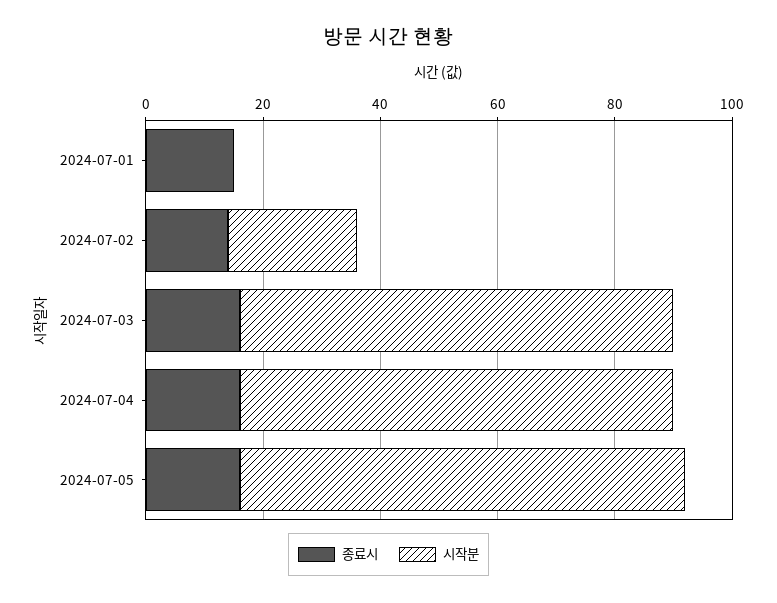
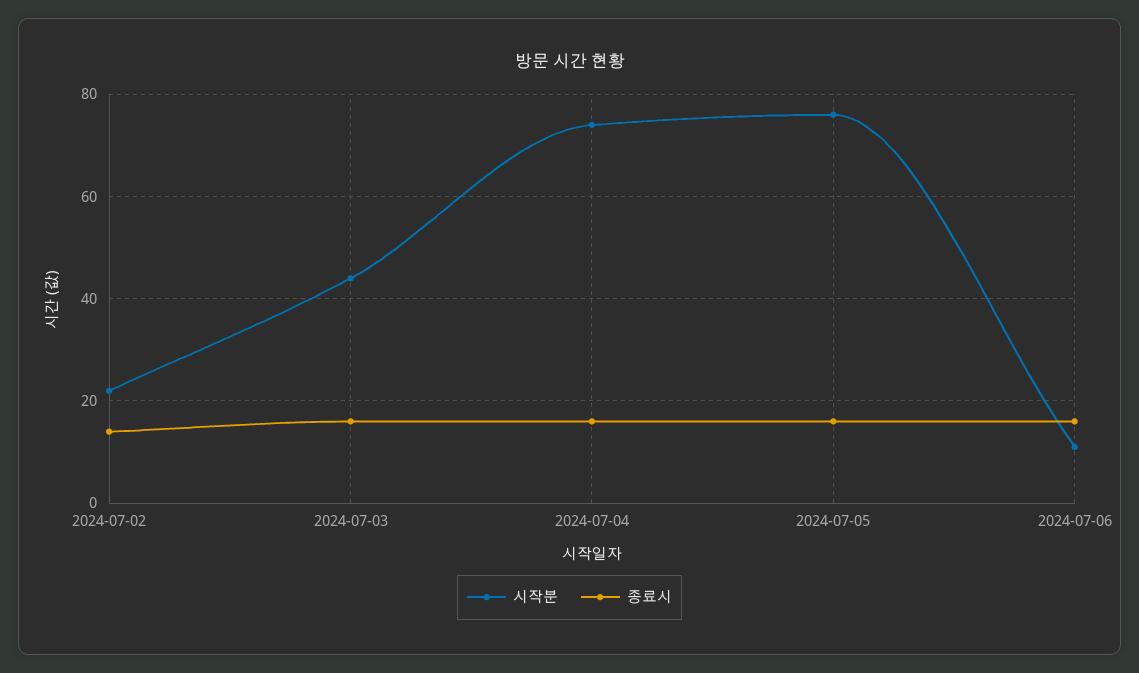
종료시, 2024-07-01: 15 -> none
시작분, 2024-07-01: 0 -> none
시작분, 2024-07-03: 75 -> 45
시작분, 2024-07-06: none -> 10
종료시, 2024-07-06: none -> 15

